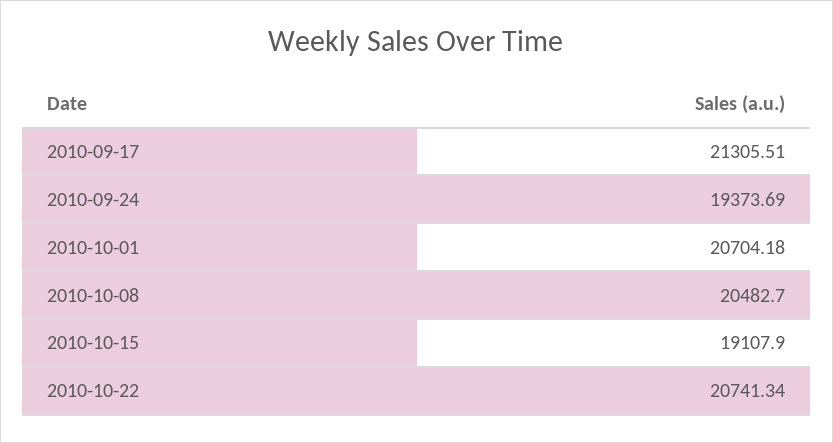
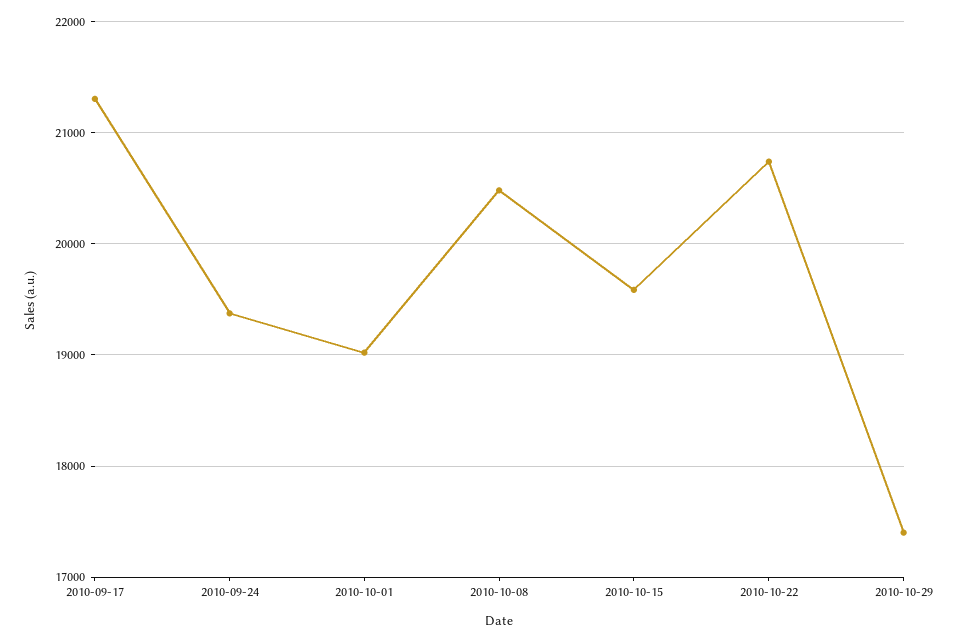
2010-10-01: 20704.18 -> 19000
2010-10-15: 19107.9 -> 19600
2010-10-29: none -> 17400

